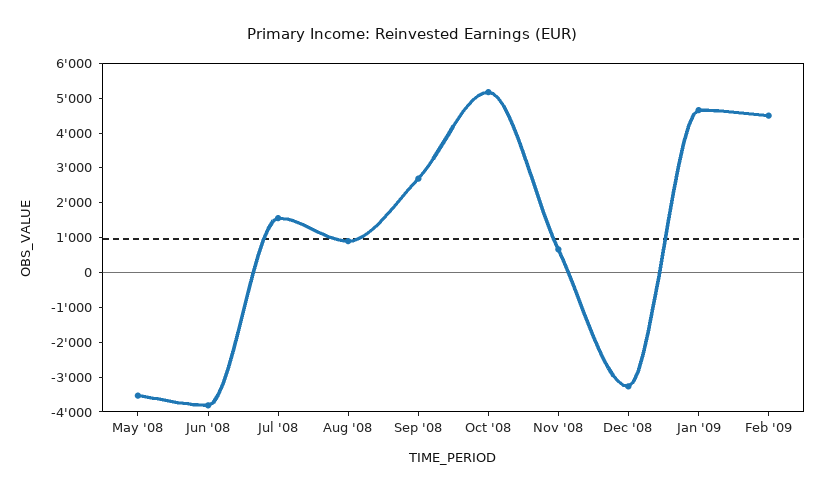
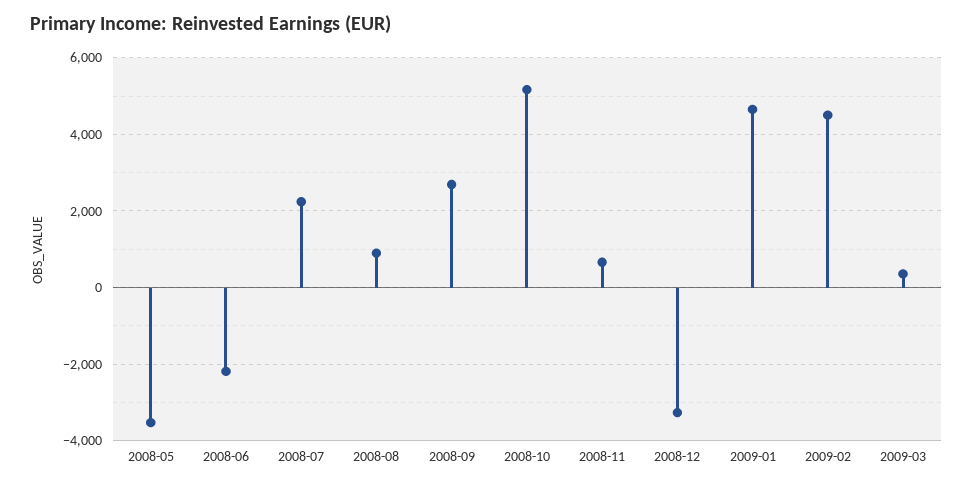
Jun '08: -3750 -> -2200
Jul '08: 1500 -> 2200
2009-03: none -> 400

